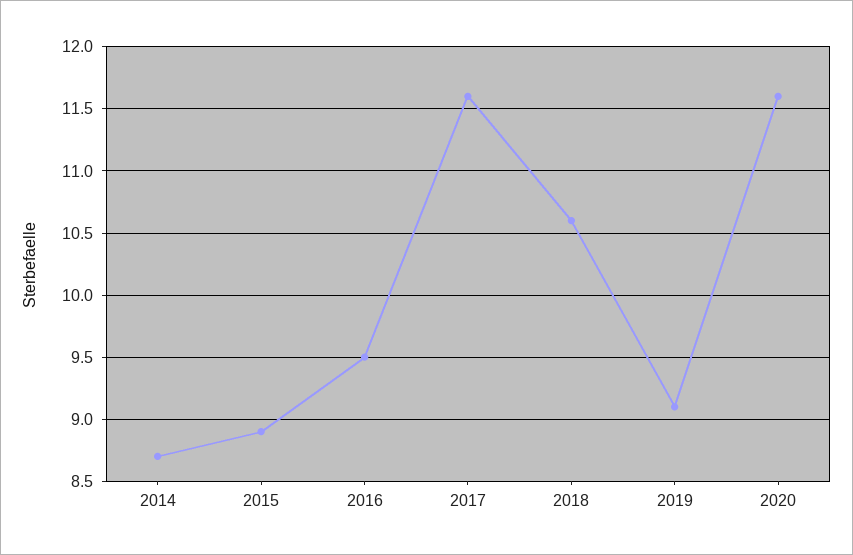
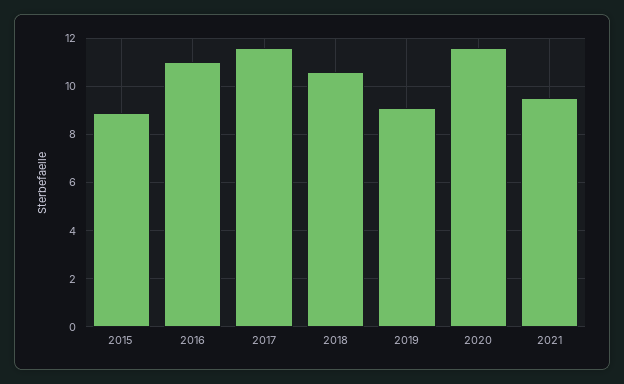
2014: 8.7 -> none
2016: 9.5 -> 11
2021: none -> 9.5

